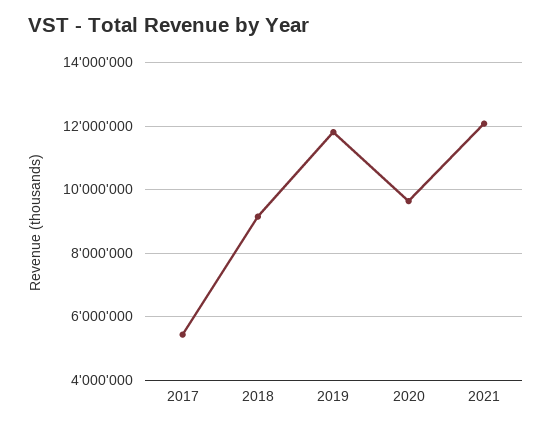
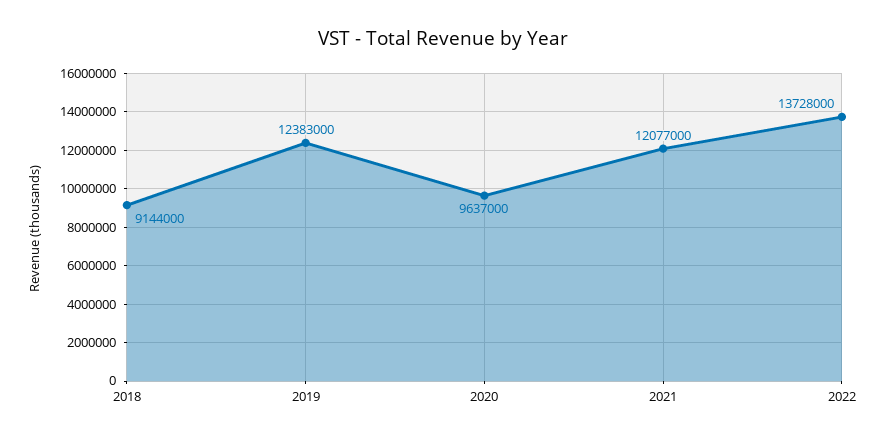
2017: 5400000 -> none
2019: 11800000 -> 12383000
2022: none -> 13728000

